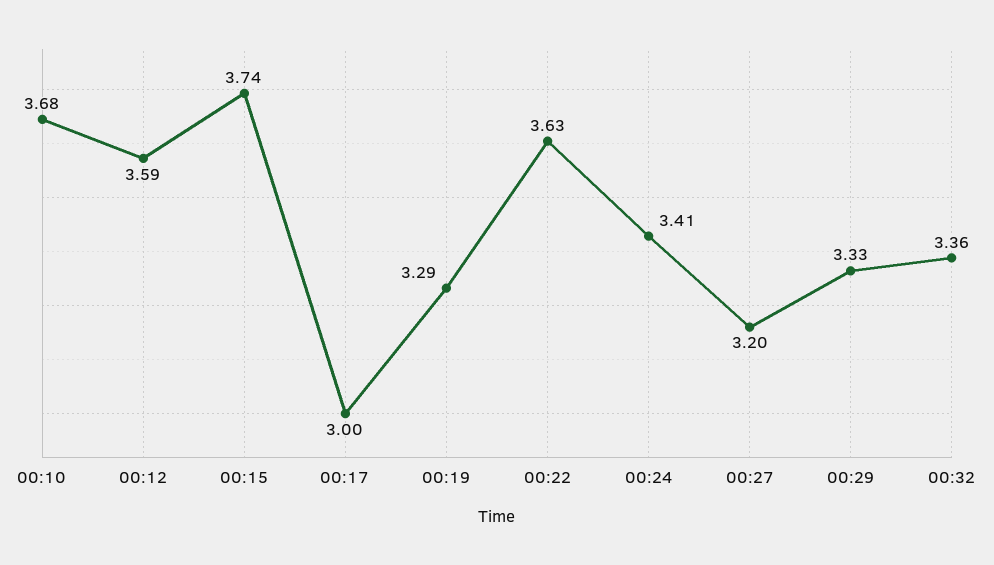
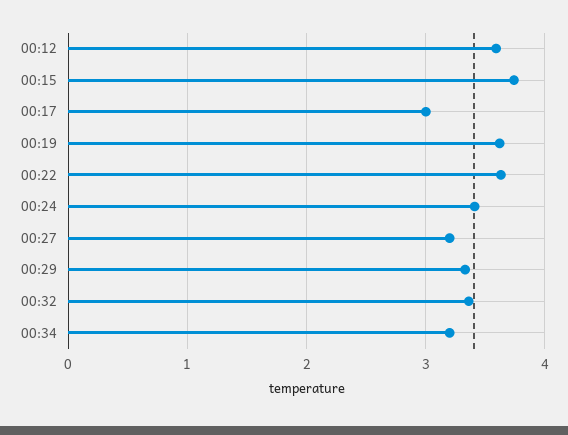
00:10: 3.68 -> none
00:19: 3.29 -> 3.6
00:34: none -> 3.2

